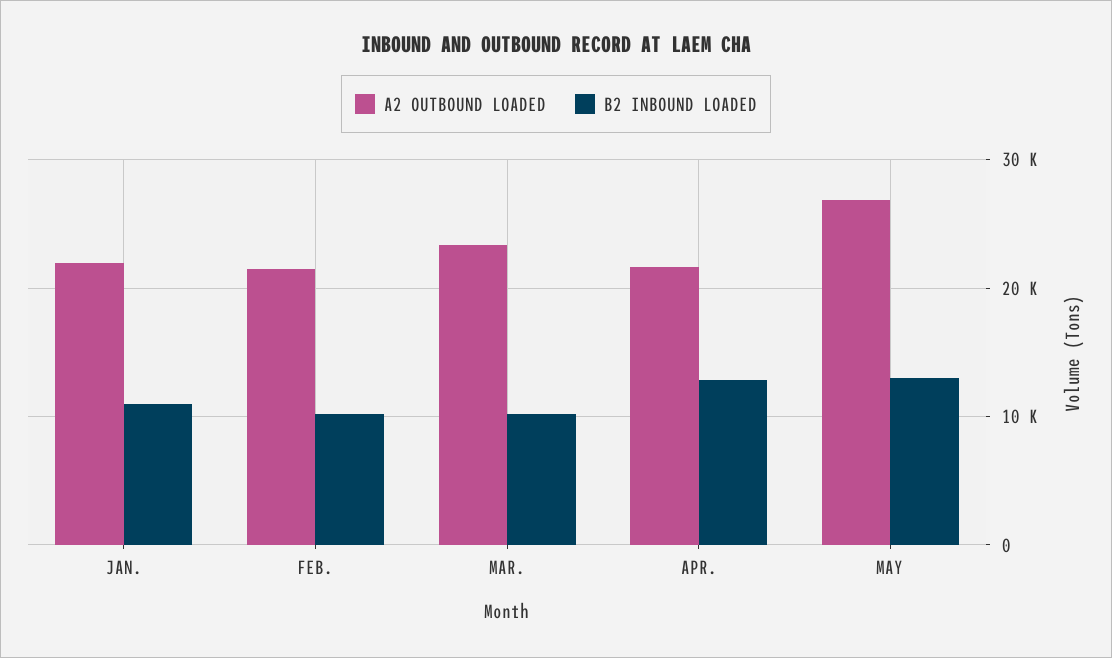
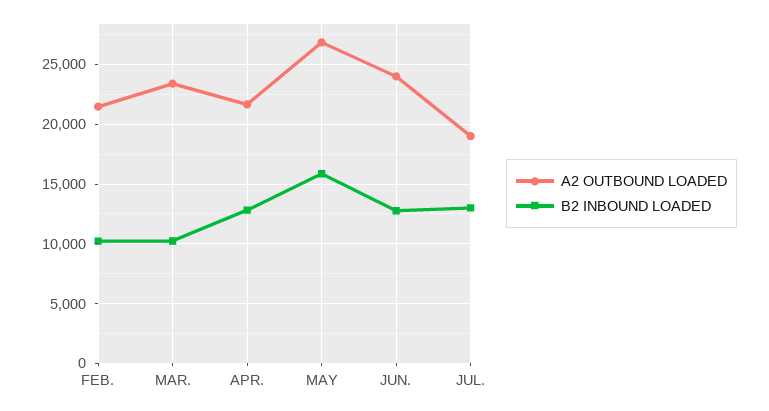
A2 OUTBOUND LOADED, JAN.: 22000 -> none
B2 INBOUND LOADED, JAN.: 11000 -> none
B2 INBOUND LOADED, MAY: 13000 -> 16000
A2 OUTBOUND LOADED, JUN.: none -> 24000
B2 INBOUND LOADED, JUN.: none -> 13000
A2 OUTBOUND LOADED, JUL.: none -> 19000
B2 INBOUND LOADED, JUL.: none -> 13000

